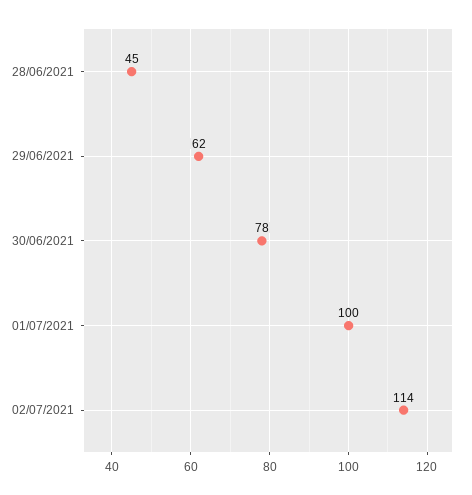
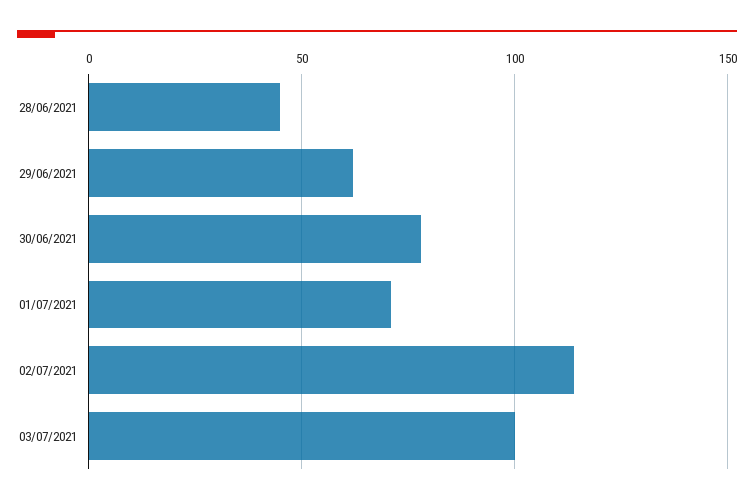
01/07/2021: 100 -> 70
03/07/2021: none -> 100

